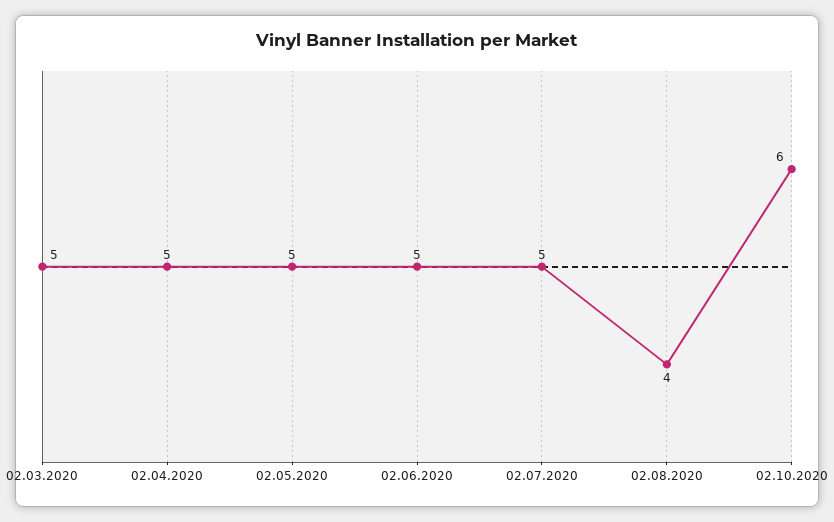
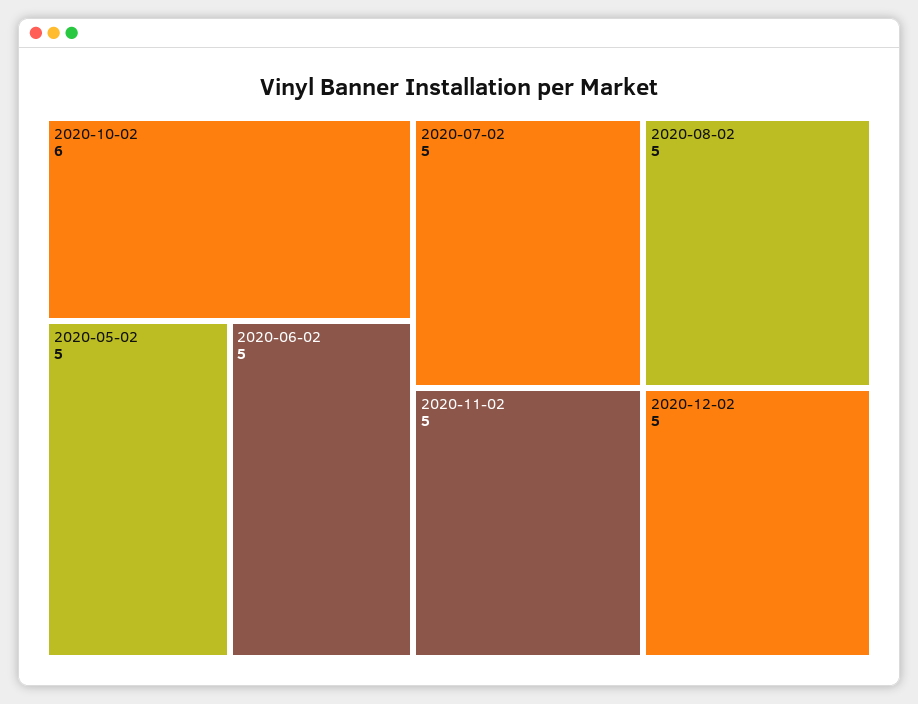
02.03.2020: 5 -> none
02.04.2020: 5 -> none
02.08.2020: 4 -> 5
2020-11-02: none -> 5
2020-12-02: none -> 5

